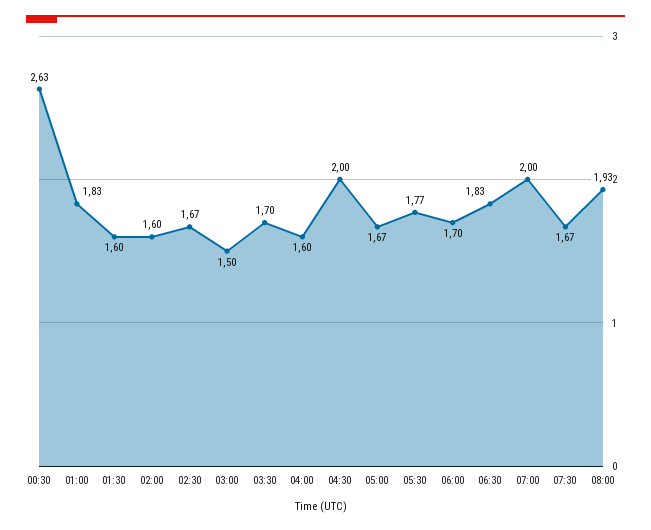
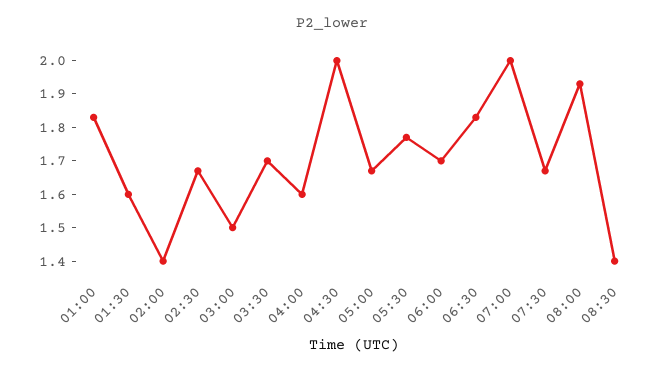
00:30: 2.63 -> none
02:00: 1.6 -> 1.4
08:30: none -> 1.4

